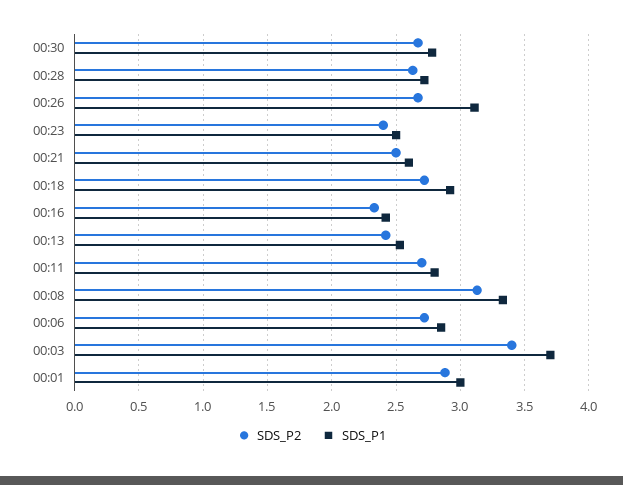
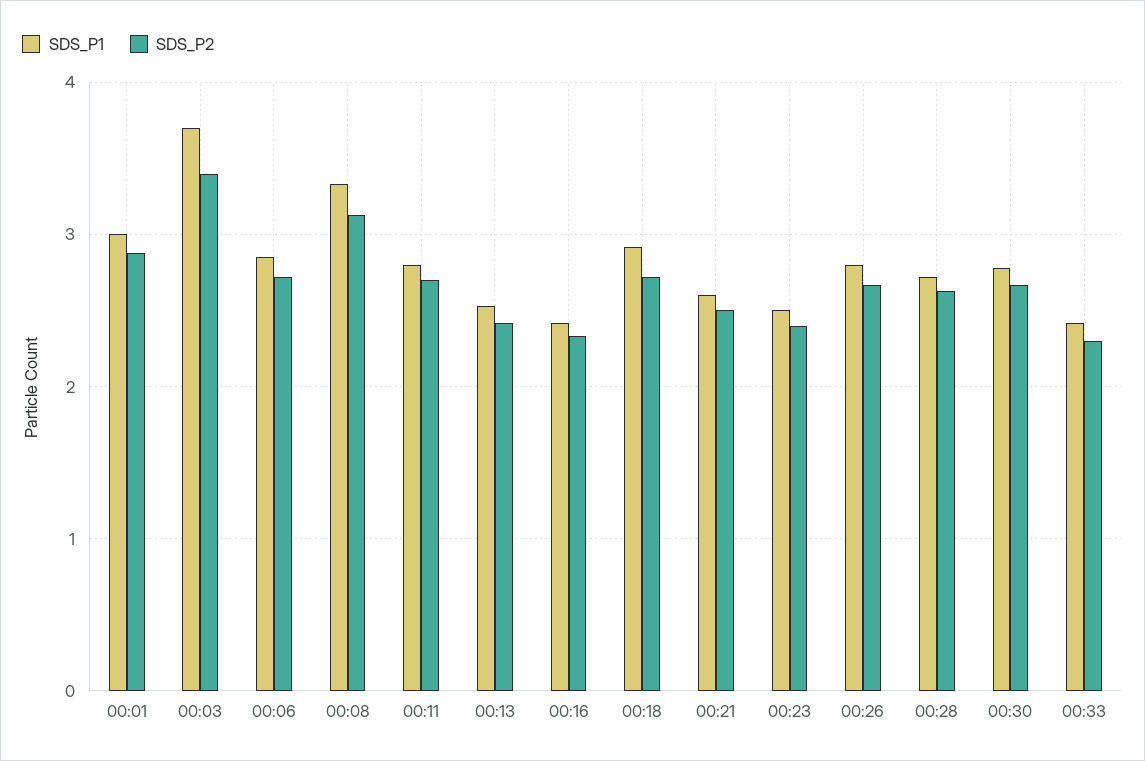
SDS_P1, 00:26: 3.1 -> 2.8
SDS_P1, 00:33: none -> 2.4
SDS_P2, 00:33: none -> 2.3

